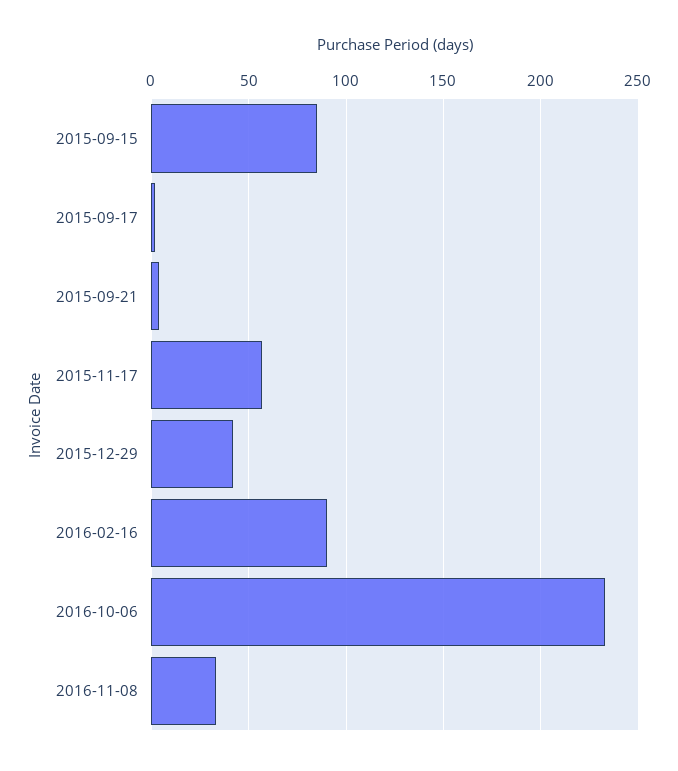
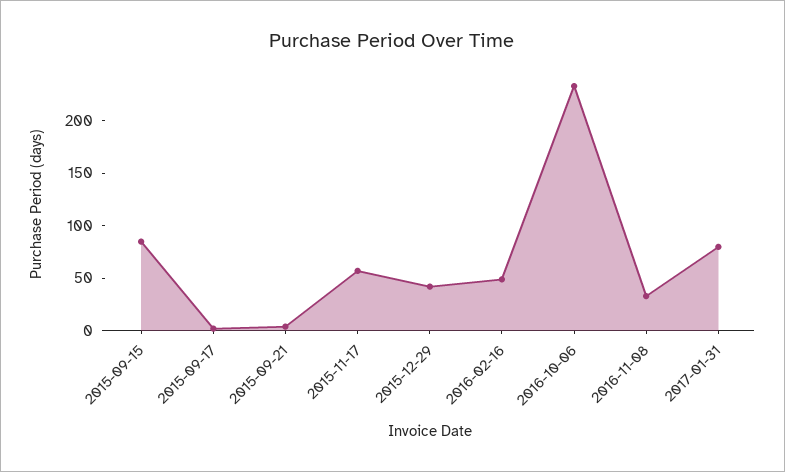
2016-02-16: 90 -> 50
2017-01-31: none -> 80

